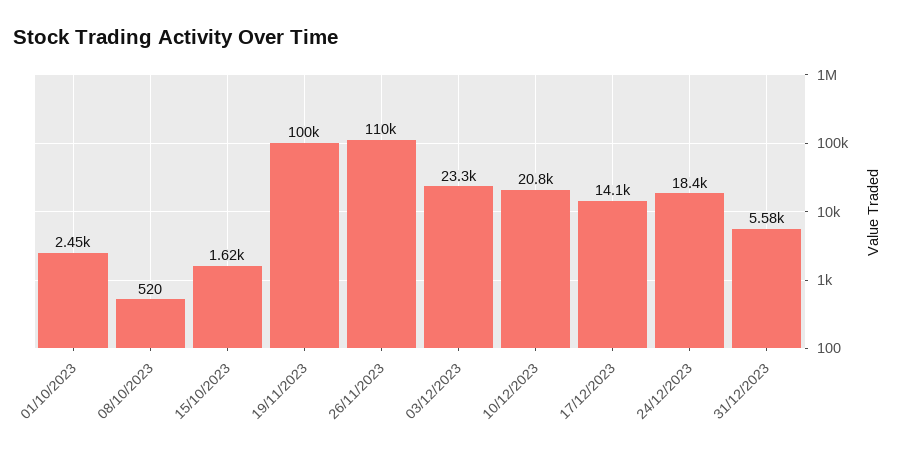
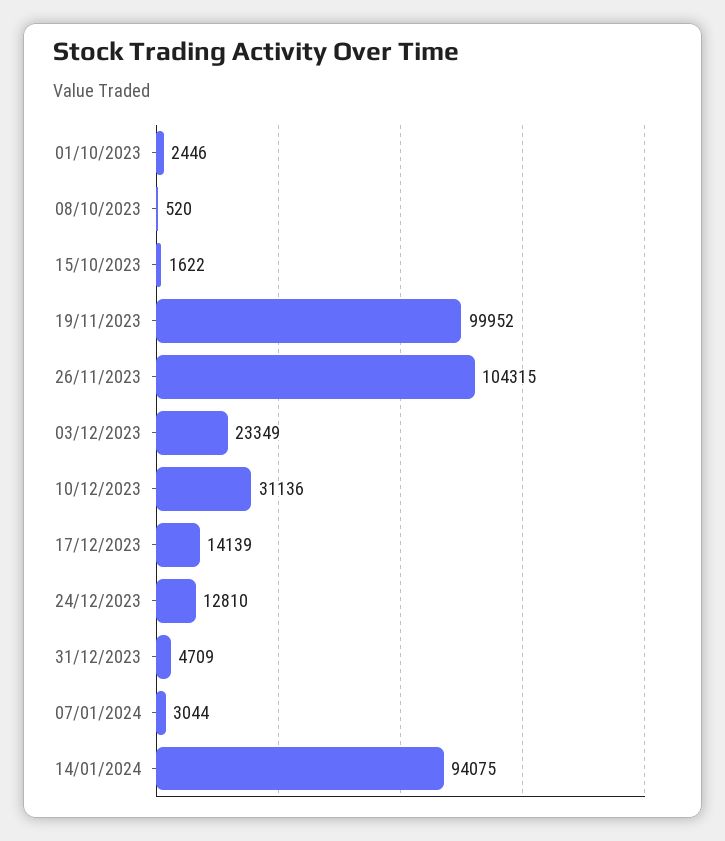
26/11/2023: 110000 -> 104315
10/12/2023: 20800 -> 31136
24/12/2023: 18400 -> 12810
31/12/2023: 5580 -> 4709
07/01/2024: none -> 3044
14/01/2024: none -> 94075

